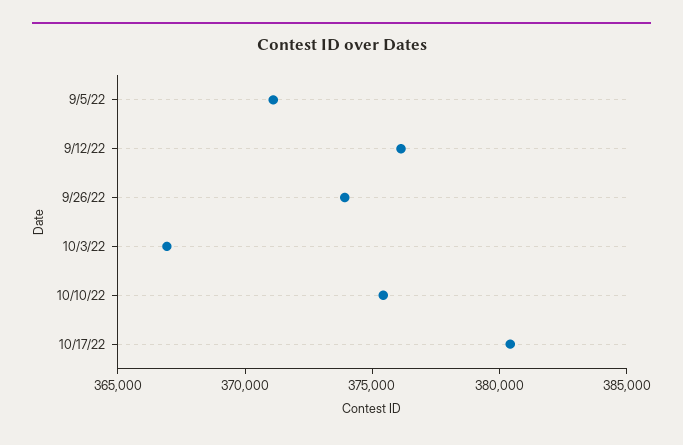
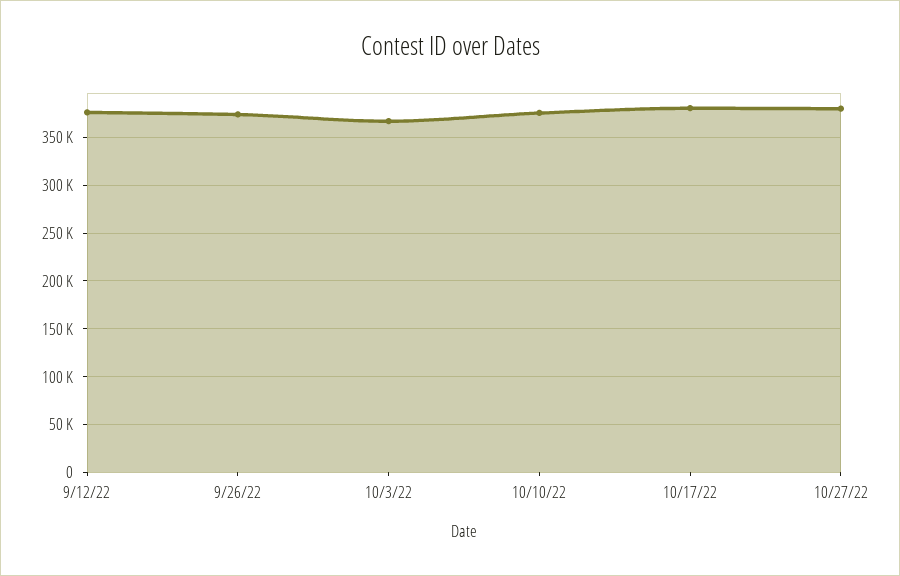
9/5/22: 371000 -> none
10/27/22: none -> 380000

